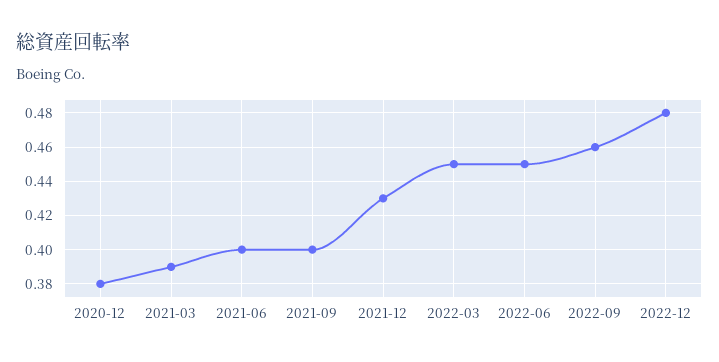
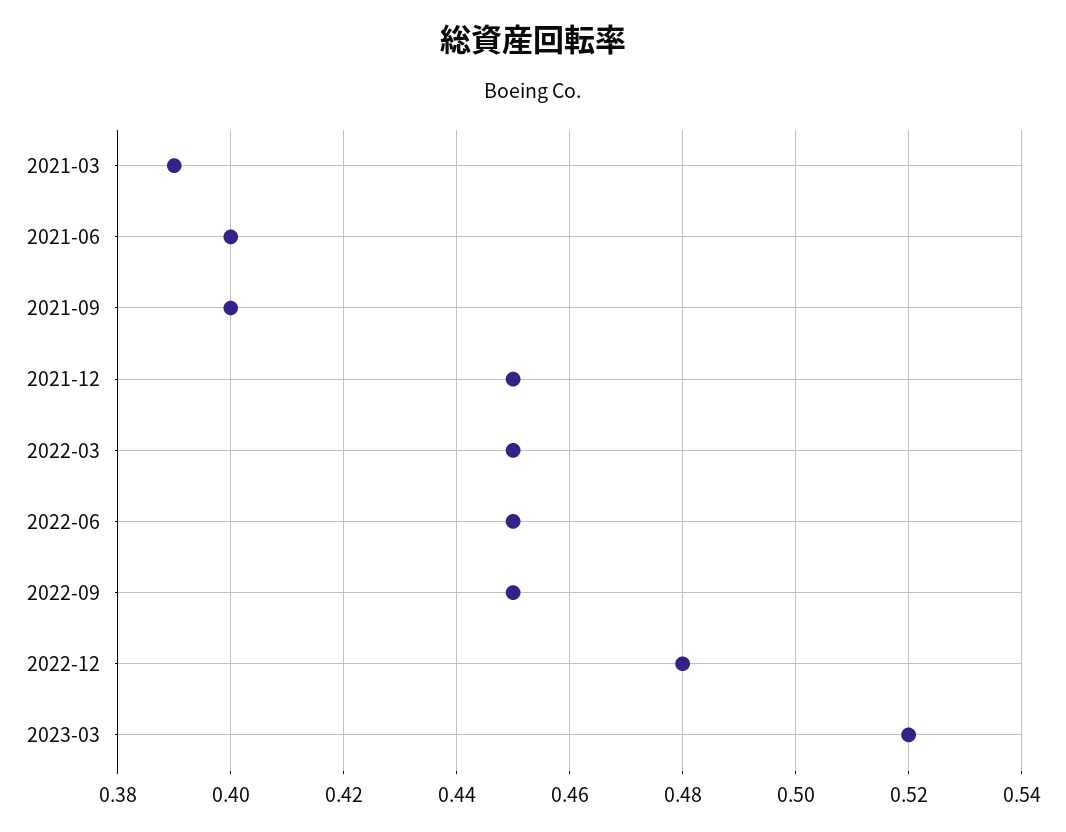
2020-12: 0.38 -> none
2021-12: 0.43 -> 0.45
2022-09: 0.46 -> 0.45
2023-03: none -> 0.52

